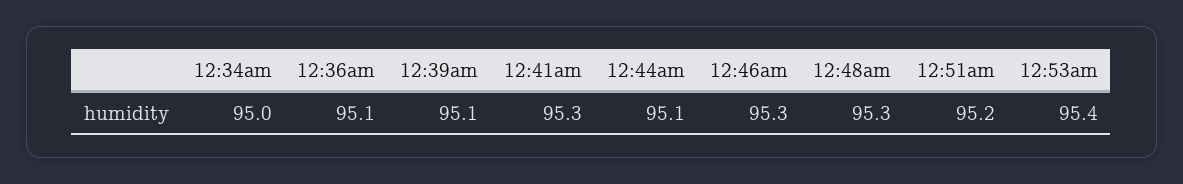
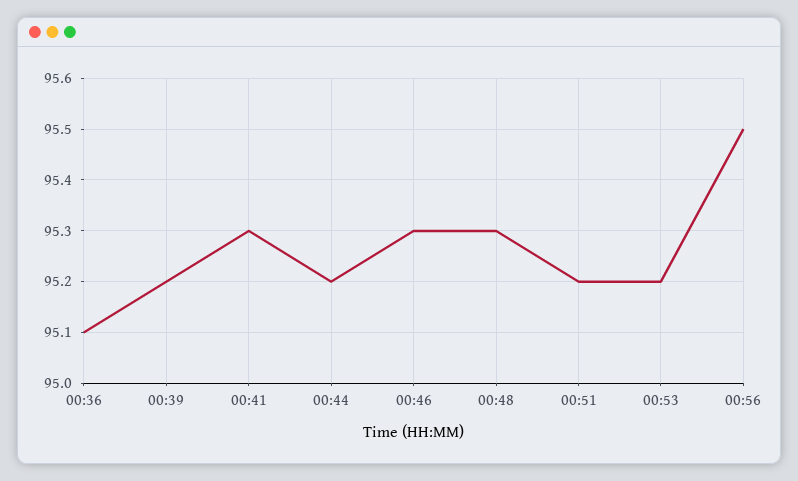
12:34am: 95 -> none
12:39am: 95.1 -> 95.2
12:44am: 95.1 -> 95.2
12:53am: 95.4 -> 95.2
00:56: none -> 95.5

